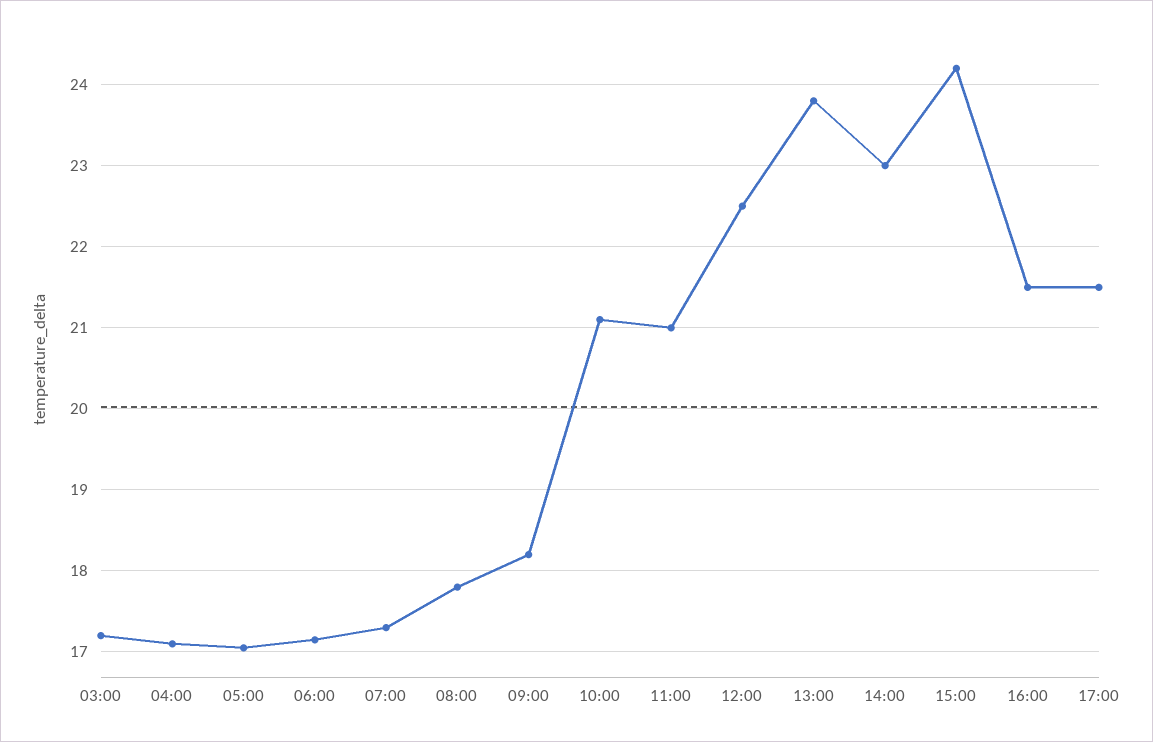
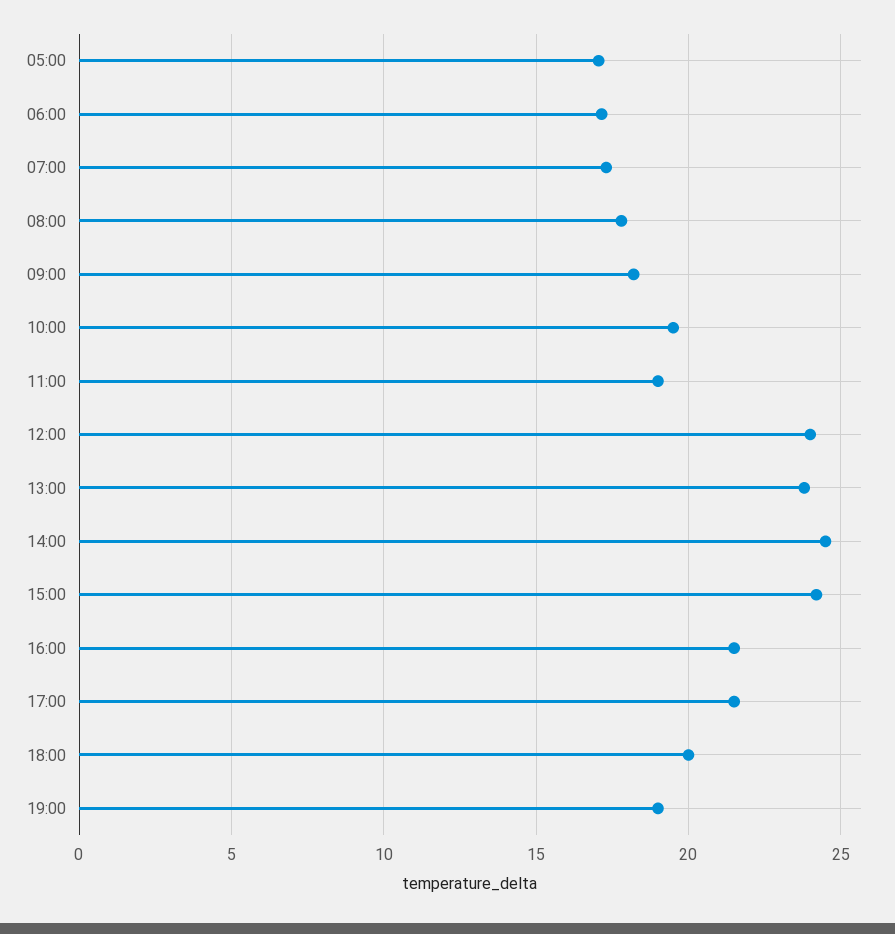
03:00: 17.2 -> none
04:00: 17.1 -> none
10:00: 21.1 -> 19.5
11:00: 21 -> 19
12:00: 22.5 -> 24
14:00: 23 -> 24.5
18:00: none -> 20
19:00: none -> 19

